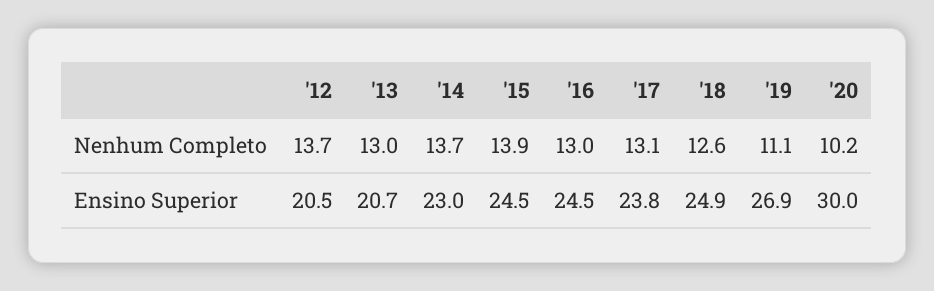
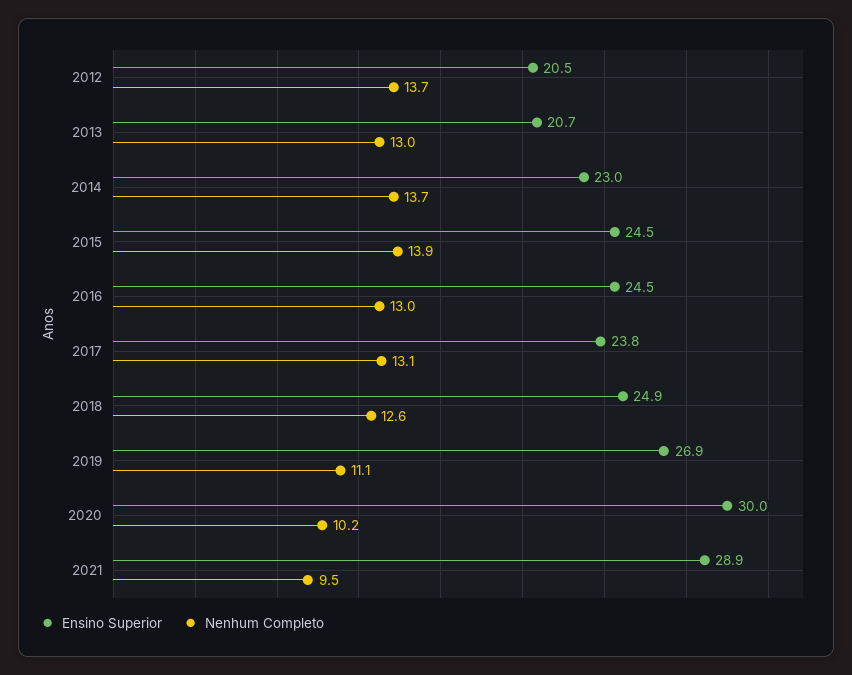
Ensino Superior, 2021: none -> 28.9
Nenhum Completo, 2021: none -> 9.5

